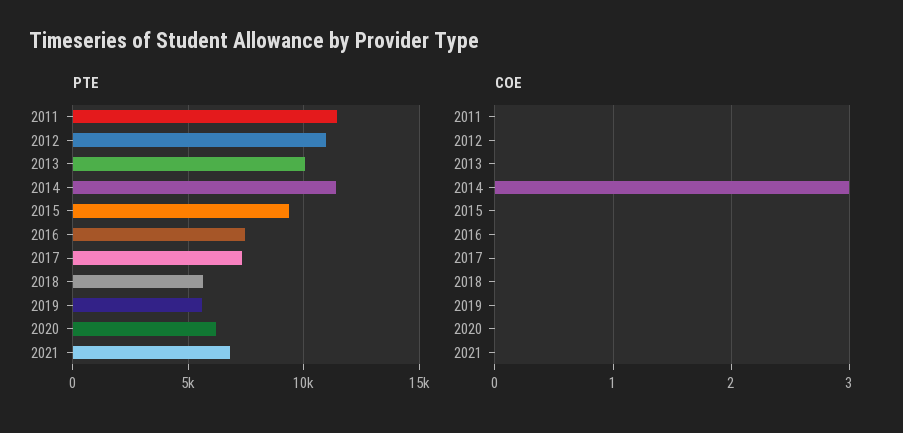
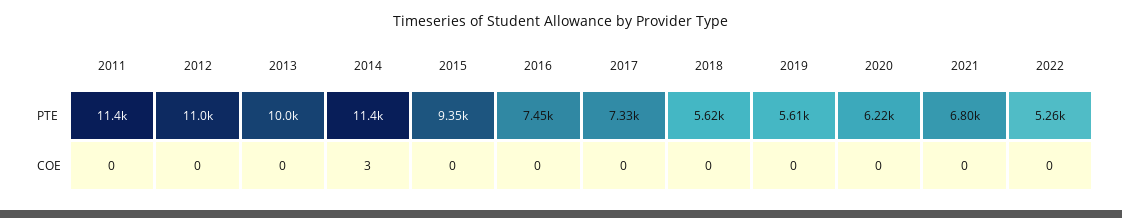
PTE, 2022: none -> 5260
COE, 2022: none -> 0

